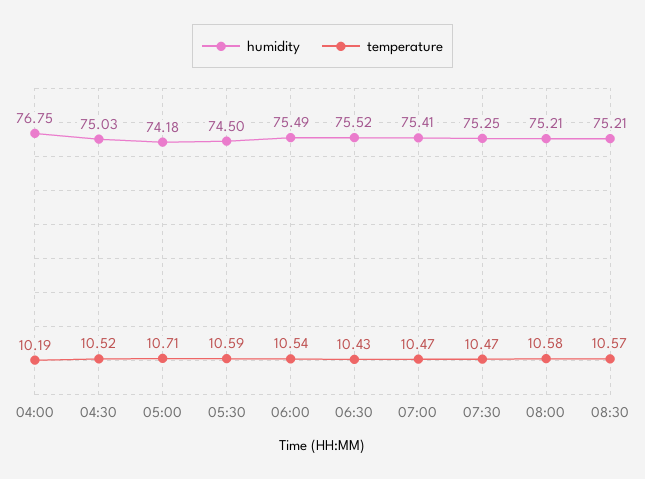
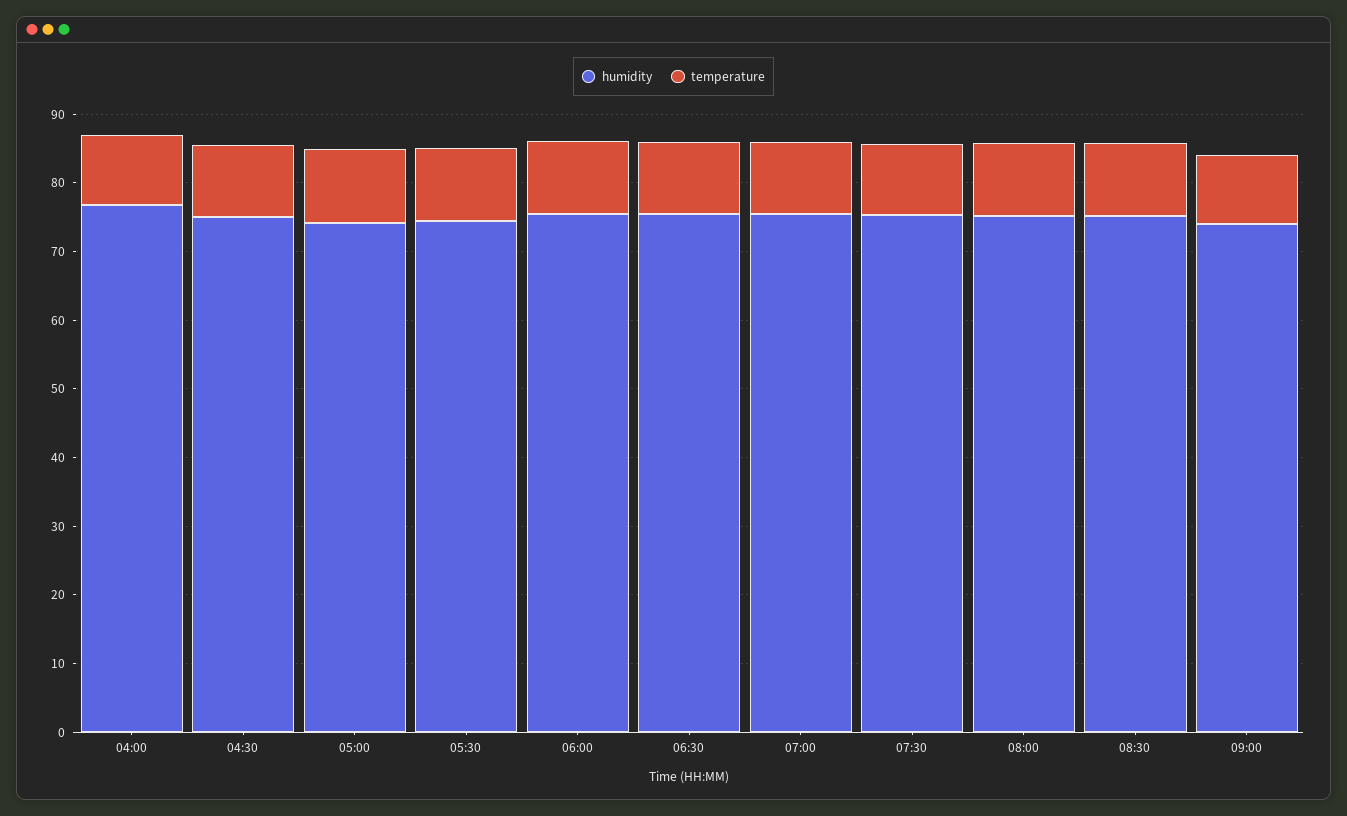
humidity, 09:00: none -> 74
temperature, 09:00: none -> 10

